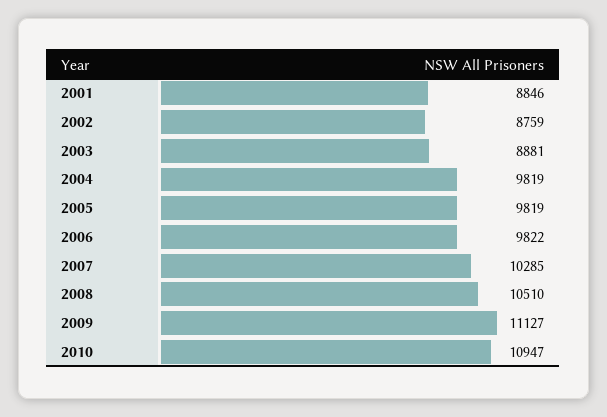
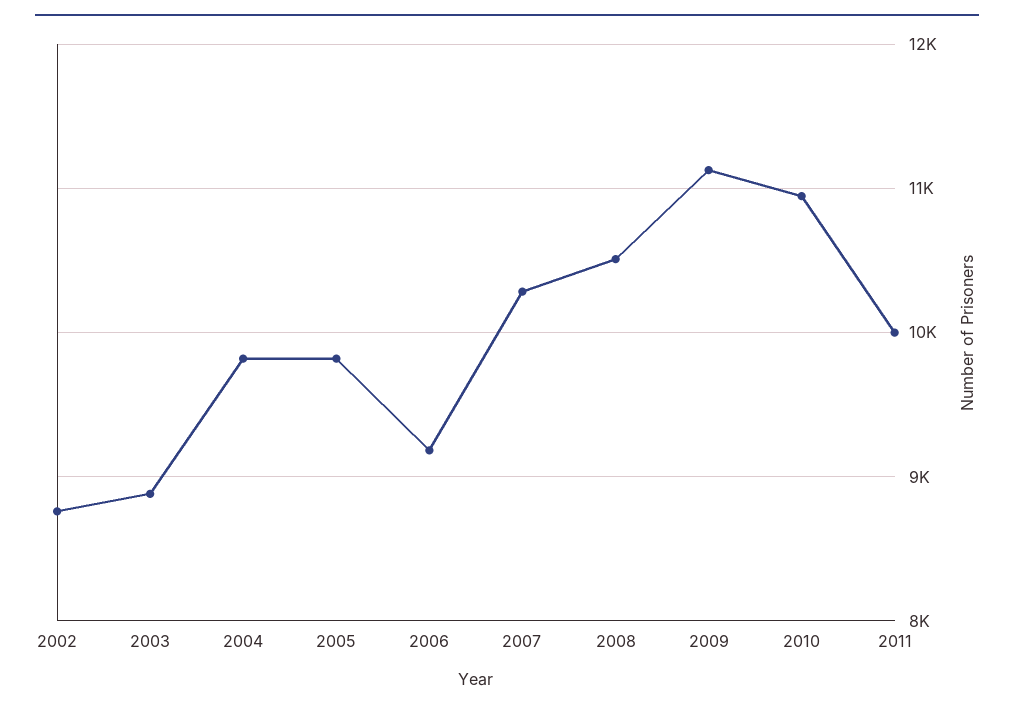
2001: 8846 -> none
2006: 9822 -> 9200
2011: none -> 10000

